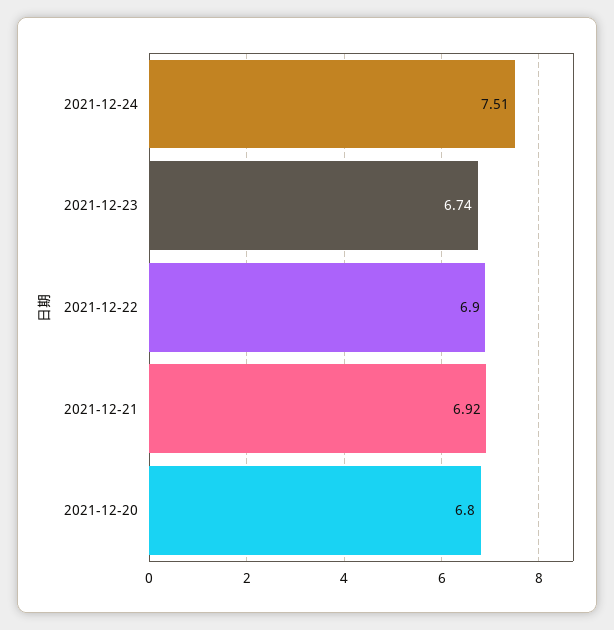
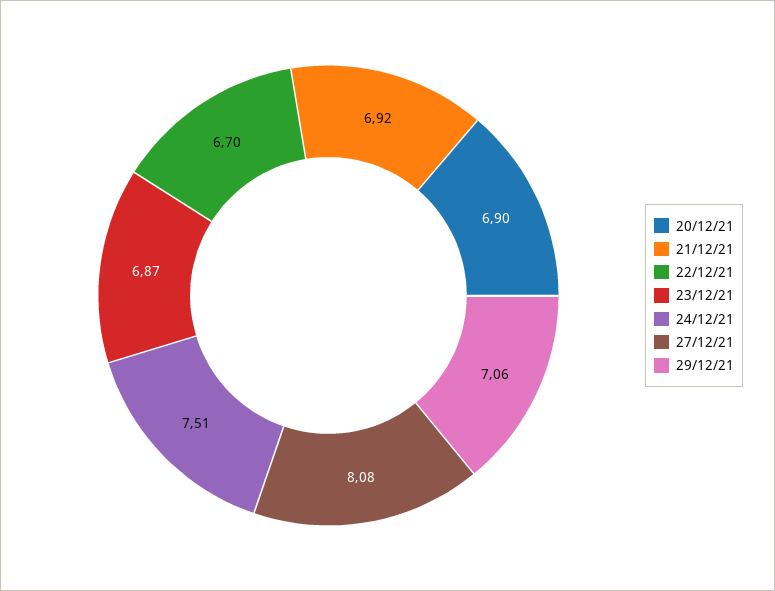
2021-12-23: 6.74 -> 6.87
2021-12-22: 6.9 -> 6.7
2021-12-20: 6.8 -> 6.9
27/12/21: none -> 8.08
29/12/21: none -> 7.06

